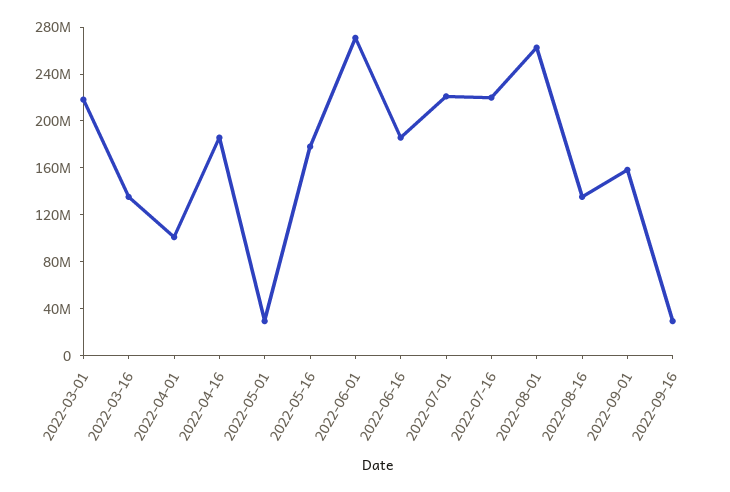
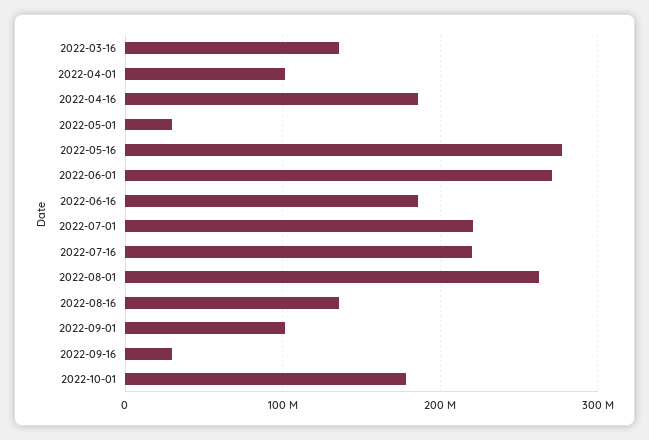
2022-03-01: 220000000 -> none
2022-05-16: 180000000 -> 280000000
2022-09-01: 160000000 -> 100000000
2022-10-01: none -> 180000000

